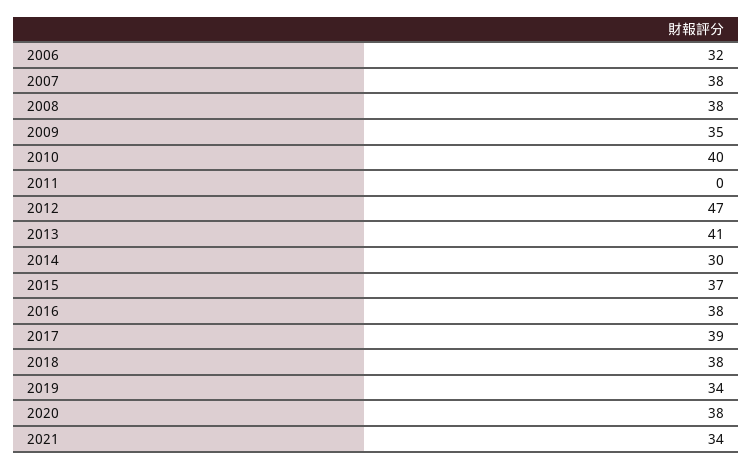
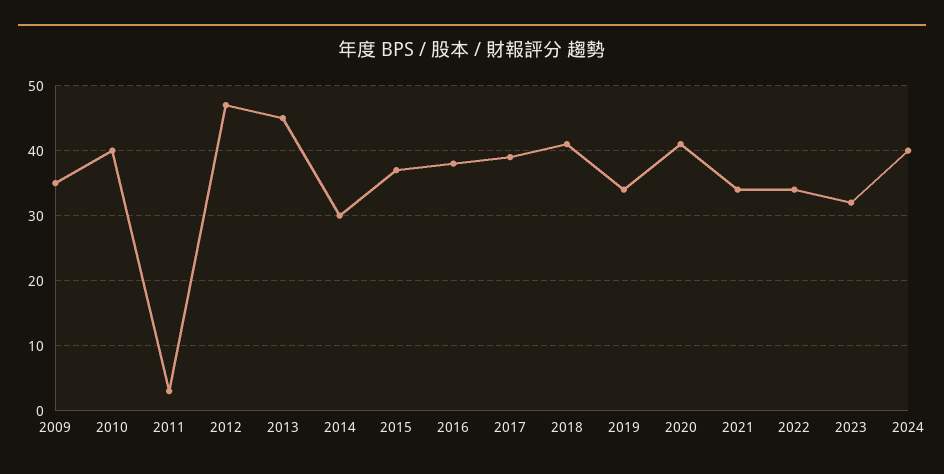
2006: 32 -> none
2007: 38 -> none
2008: 38 -> none
2011: 0 -> 3
2013: 41 -> 45
2018: 38 -> 41
2020: 38 -> 41
2022: none -> 34
2023: none -> 32
2024: none -> 40

